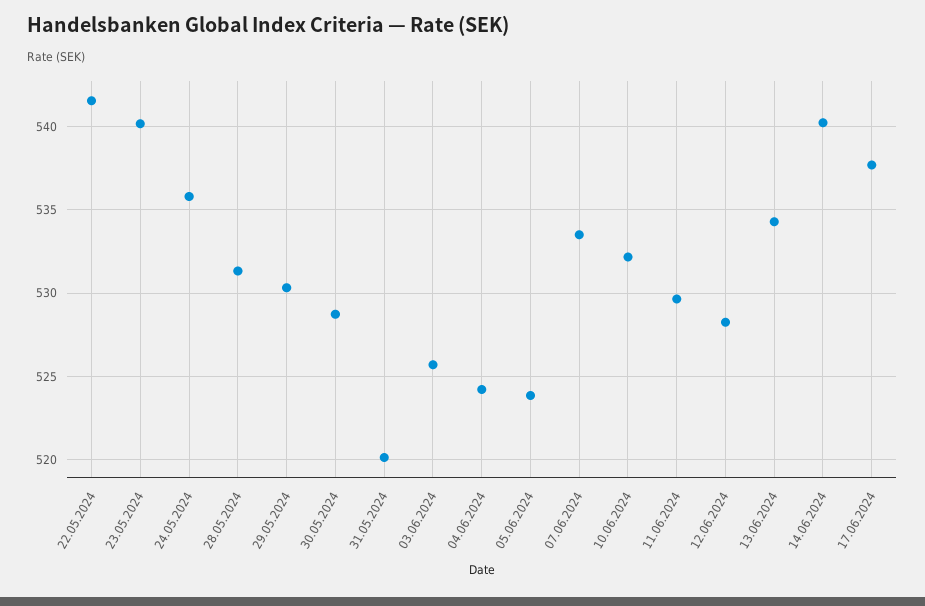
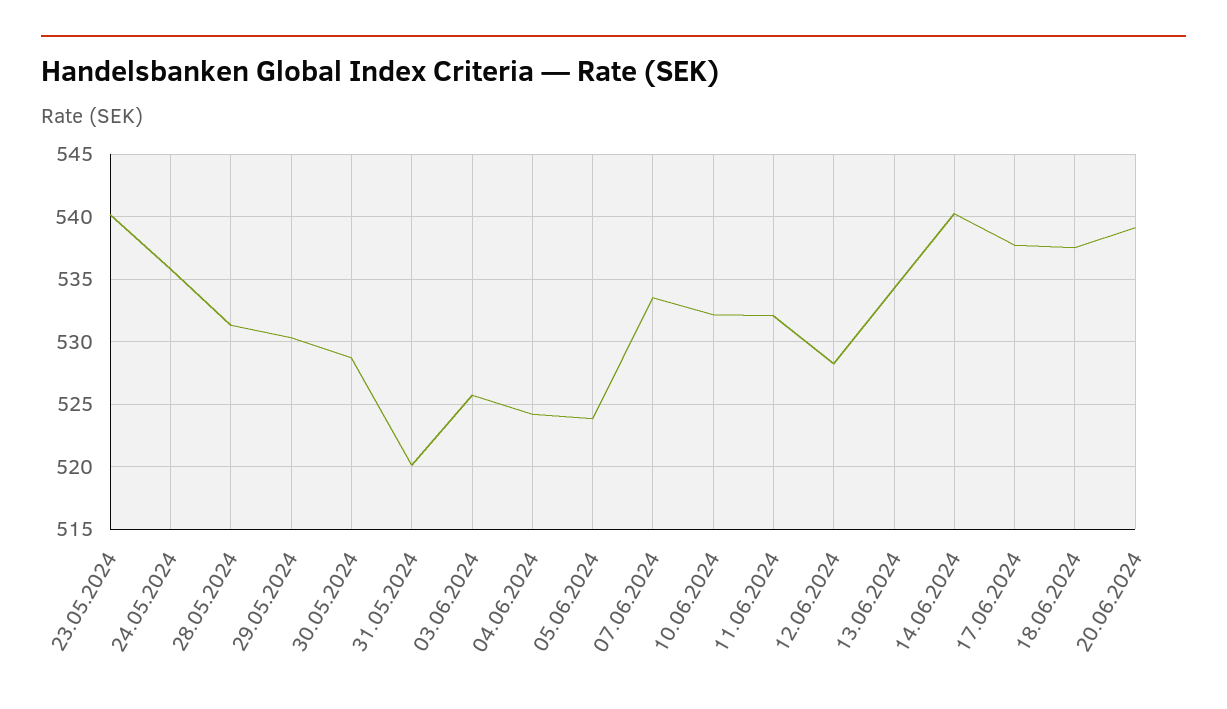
22.05.2024: 541.5 -> none
11.06.2024: 529.5 -> 532
18.06.2024: none -> 537.5
20.06.2024: none -> 539

